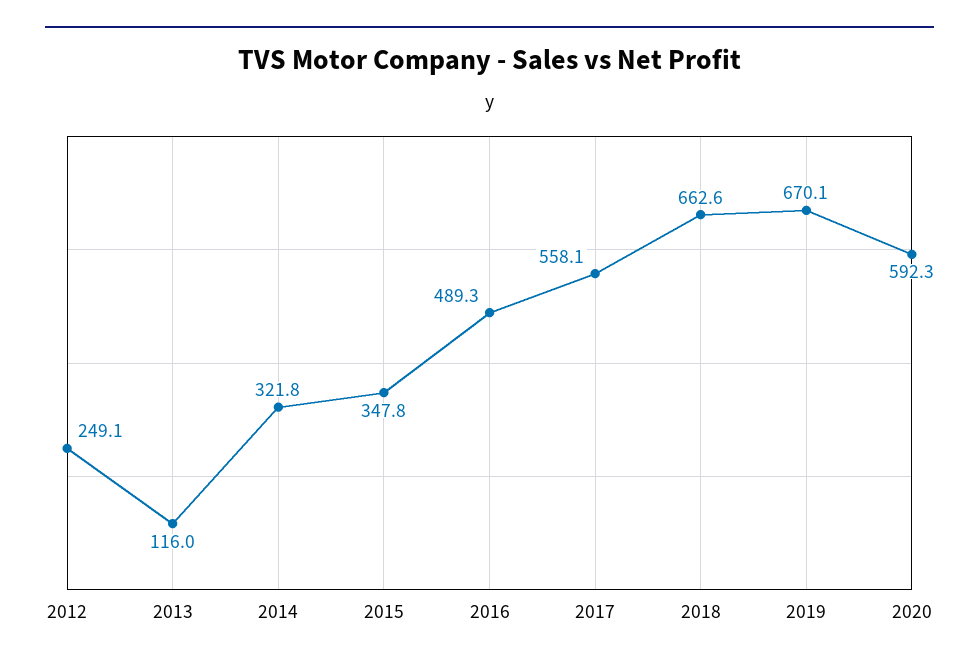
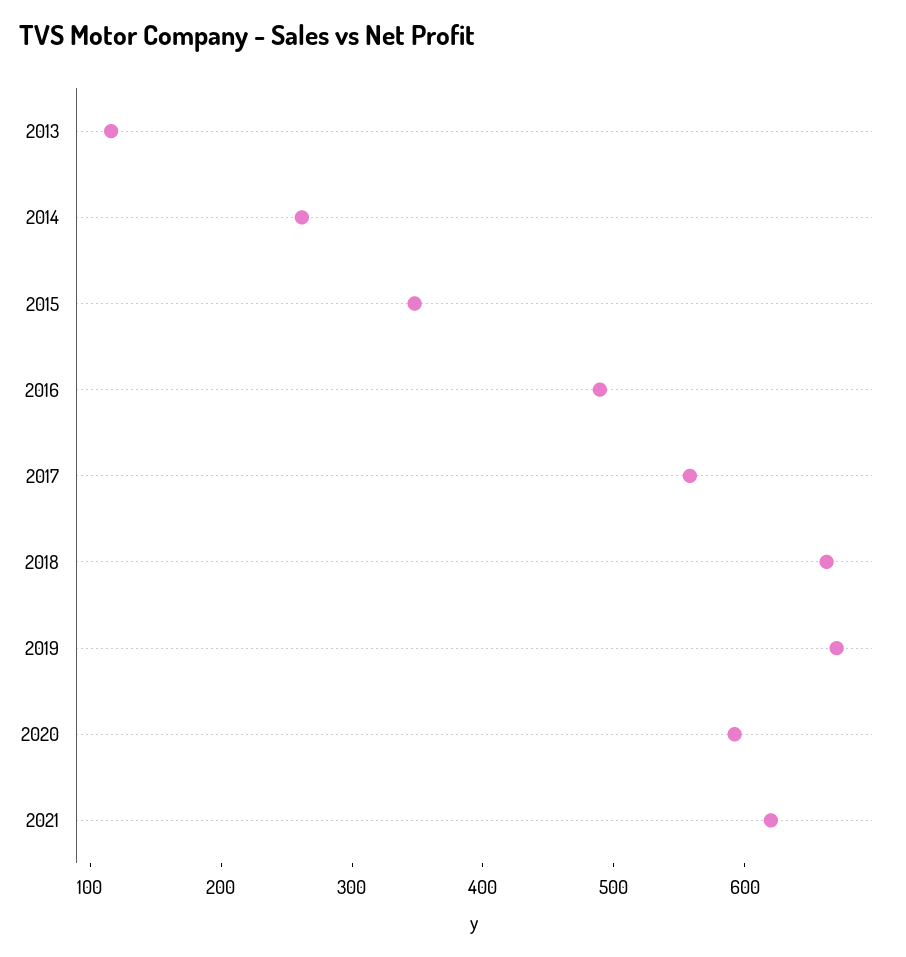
2012: 249.1 -> none
2014: 321.8 -> 260
2021: none -> 620

